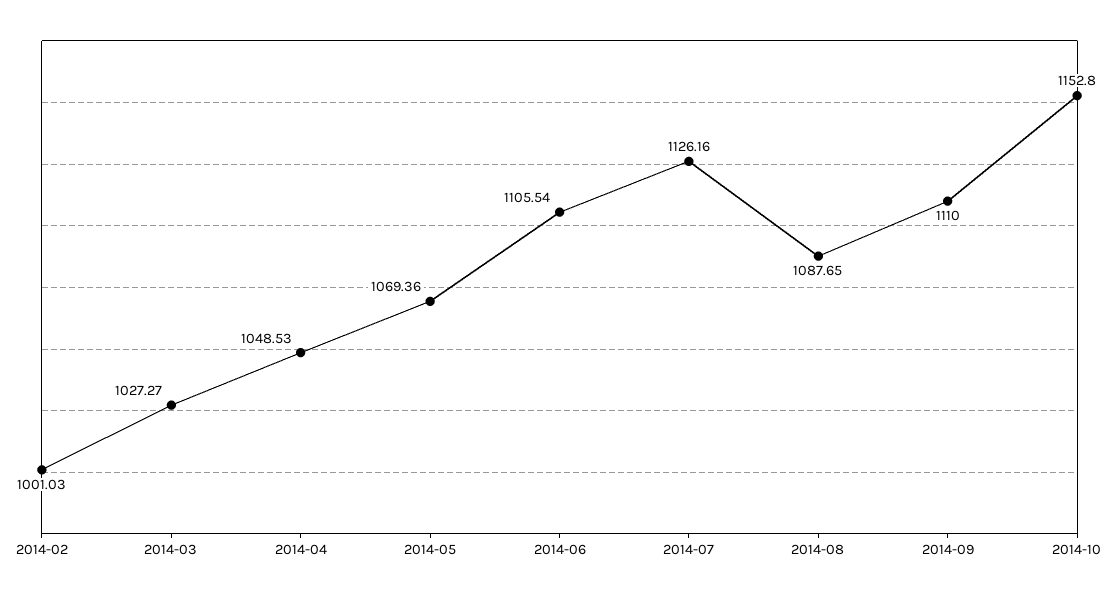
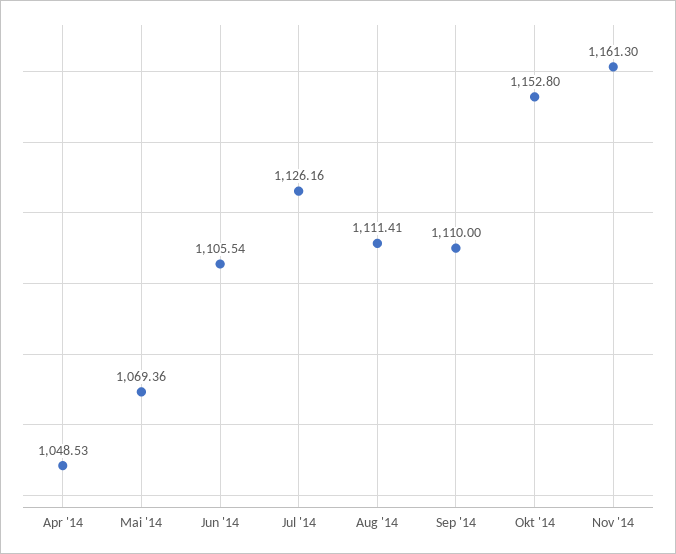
2014-02: 1001.03 -> none
2014-03: 1027.27 -> none
2014-08: 1087.65 -> 1111.41
Nov '14: none -> 1161.3

